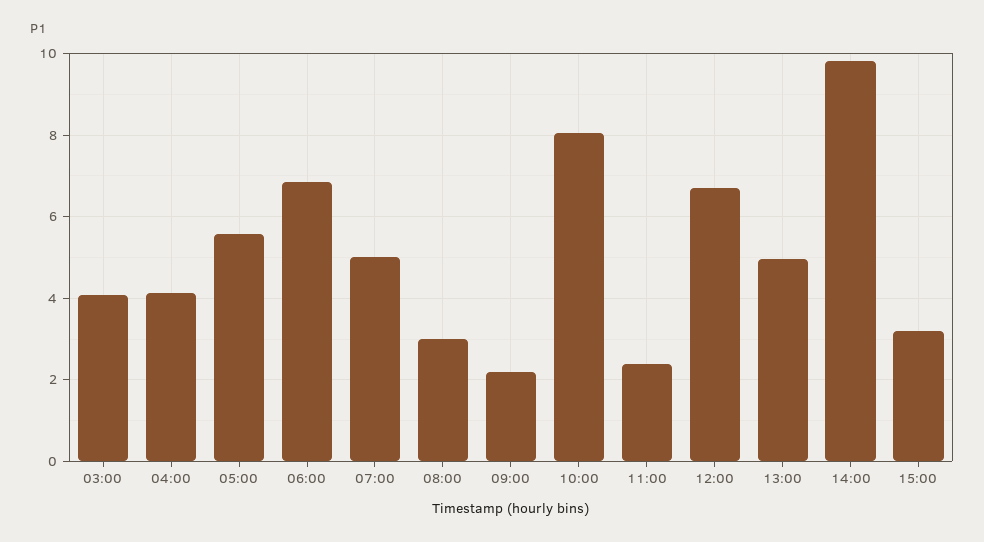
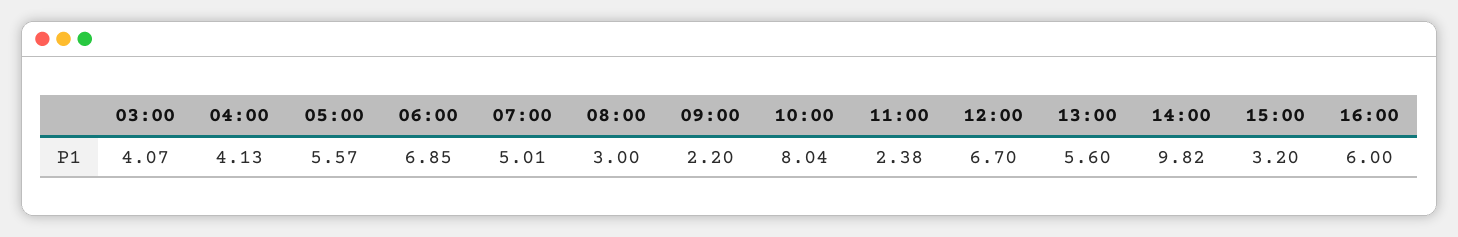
13:00: 5 -> 5.6
16:00: none -> 6

